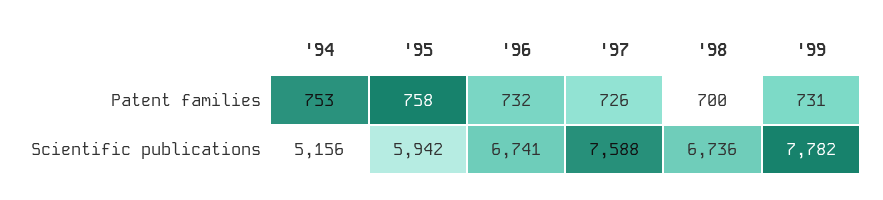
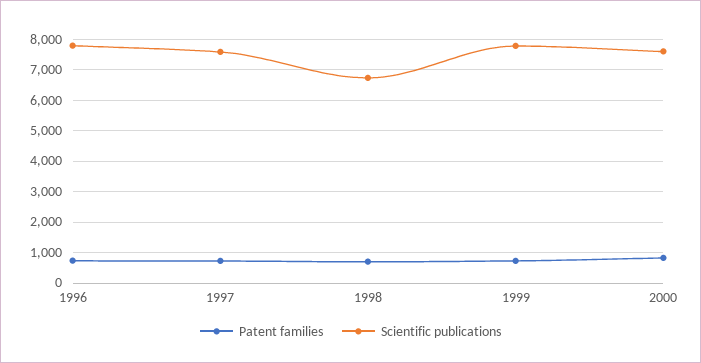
Patent families, '94: 753 -> none
Patent families, '95: 758 -> none
Scientific publications, '94: 5156 -> none
Scientific publications, '95: 5942 -> none
Scientific publications, '96: 6741 -> 7800
Patent families, 2000: none -> 800
Scientific publications, 2000: none -> 7600

